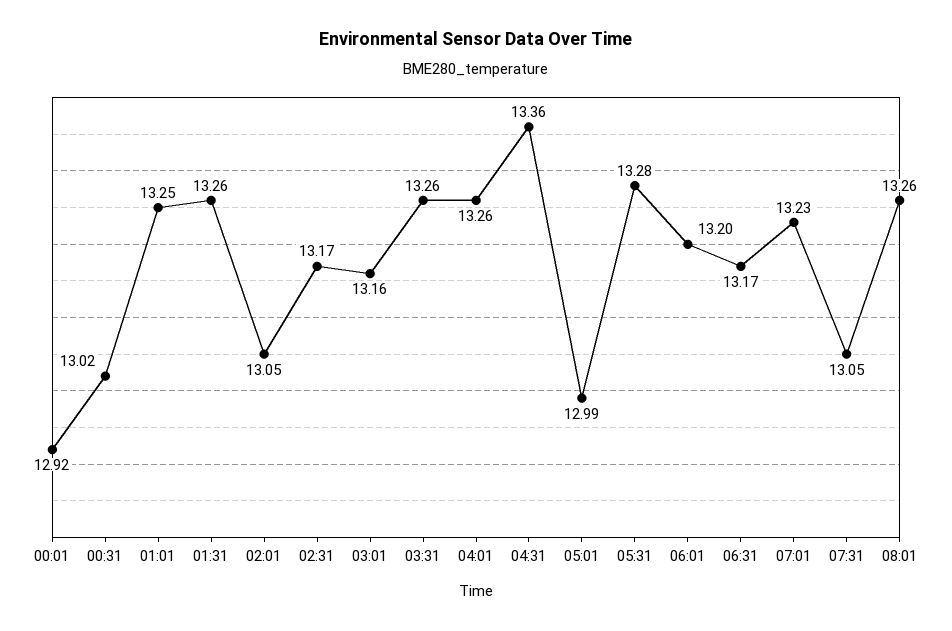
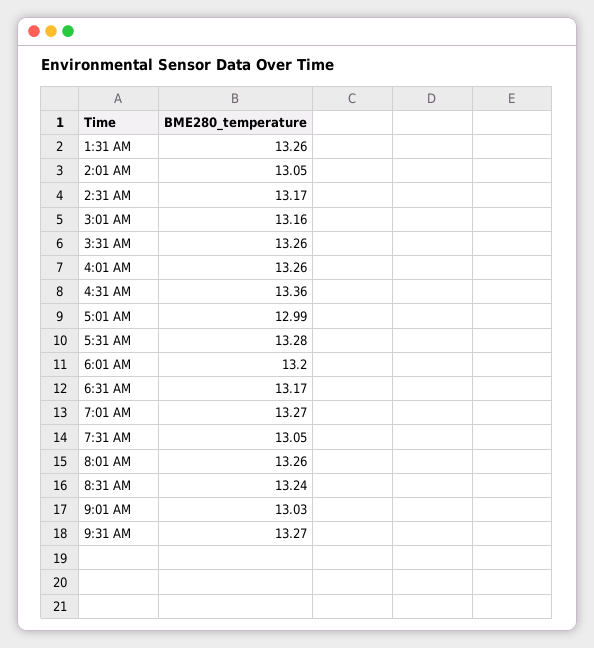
00:01: 12.92 -> none
00:31: 13.02 -> none
01:01: 13.25 -> none
07:01: 13.23 -> 13.27
8:31 AM: none -> 13.24
9:01 AM: none -> 13.03
9:31 AM: none -> 13.27

